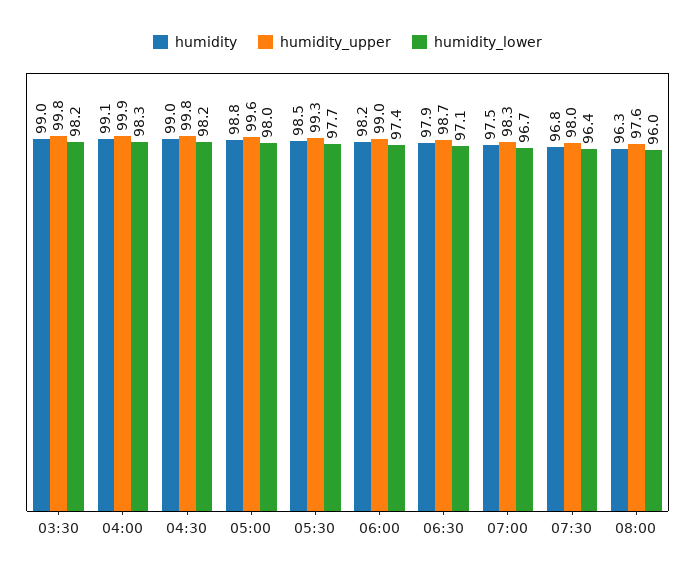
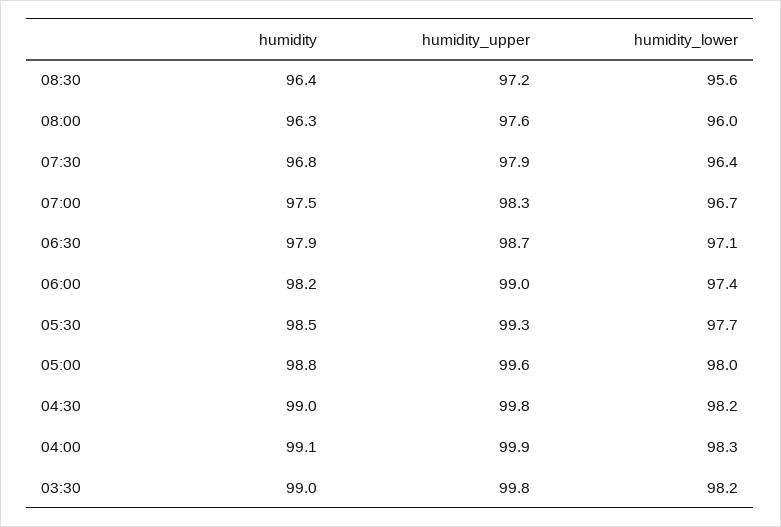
humidity_upper, 07:30: 98 -> 97.9
humidity, 08:30: none -> 96.4
humidity_upper, 08:30: none -> 97.2
humidity_lower, 08:30: none -> 95.6

